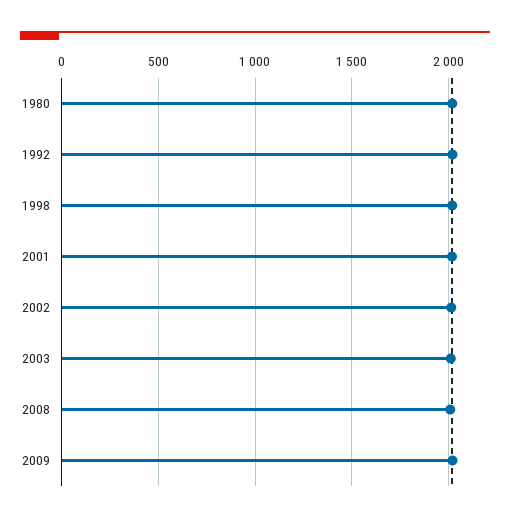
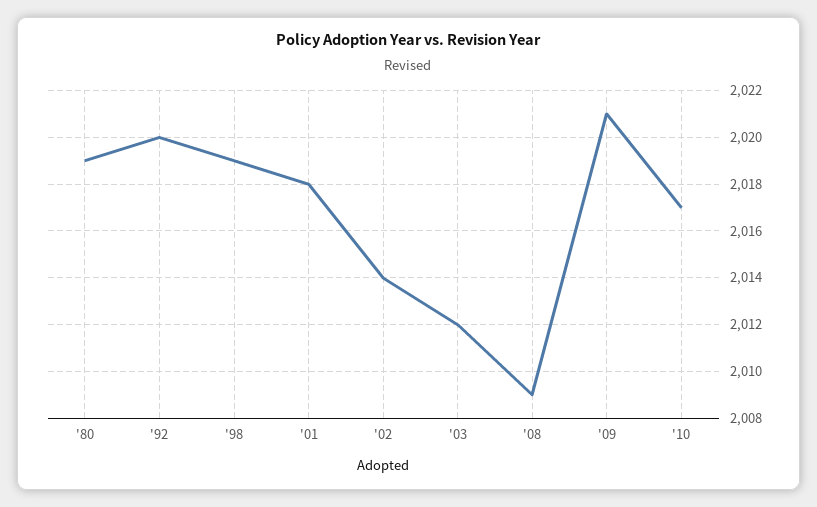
'10: none -> 2017

